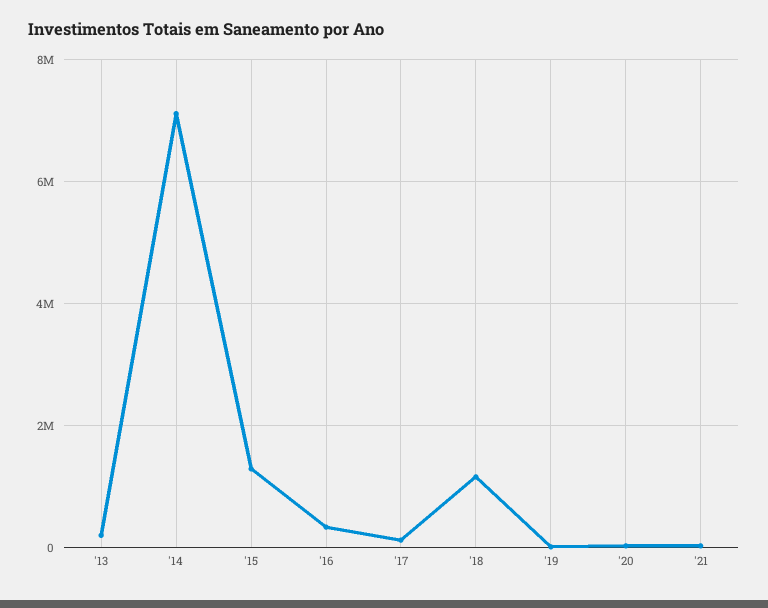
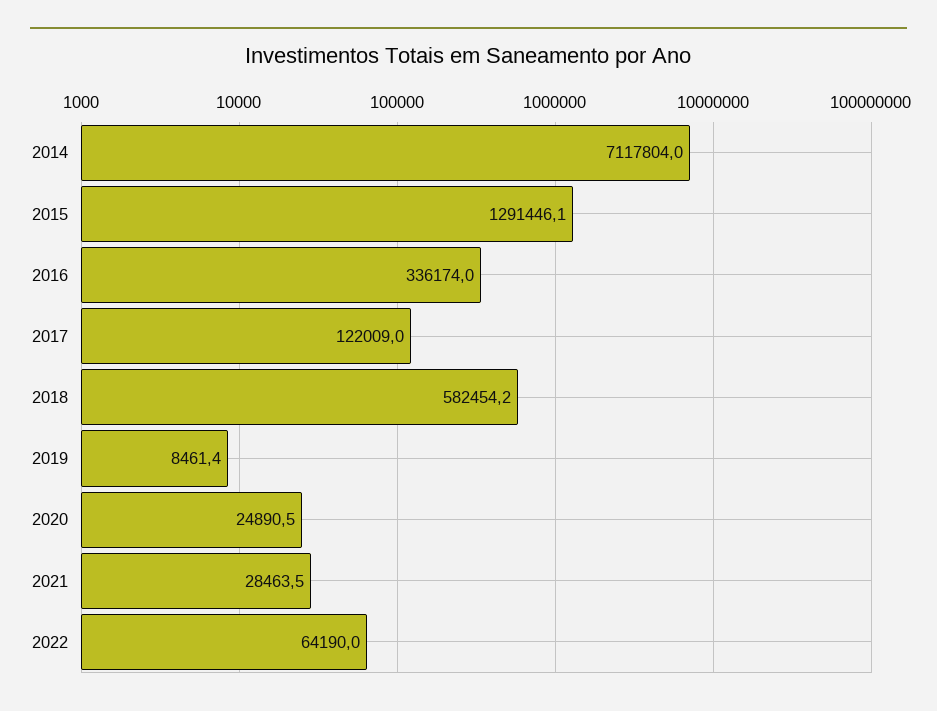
'13: 200000 -> none
'18: 1200000 -> 582454.2
2022: none -> 64190

